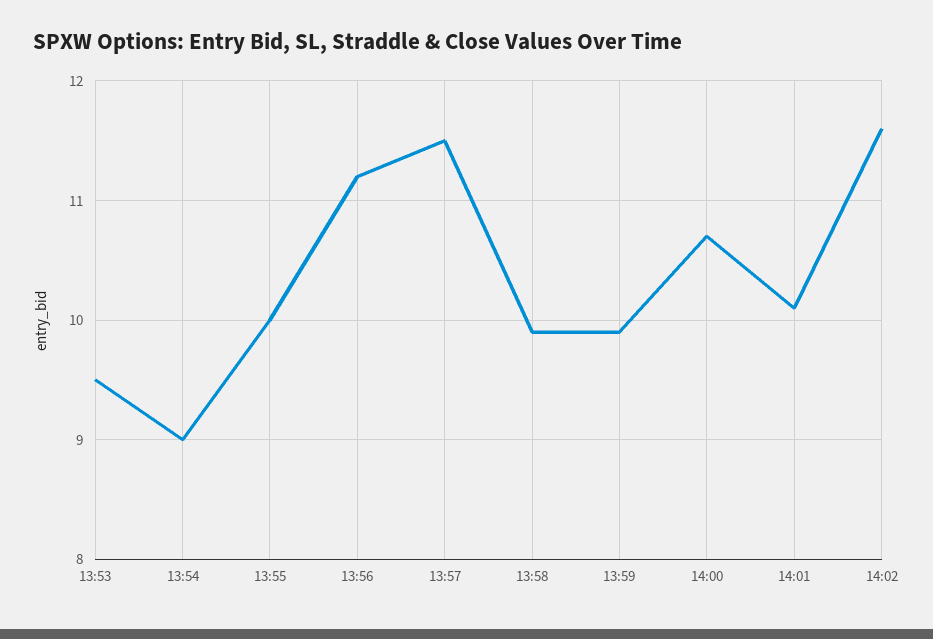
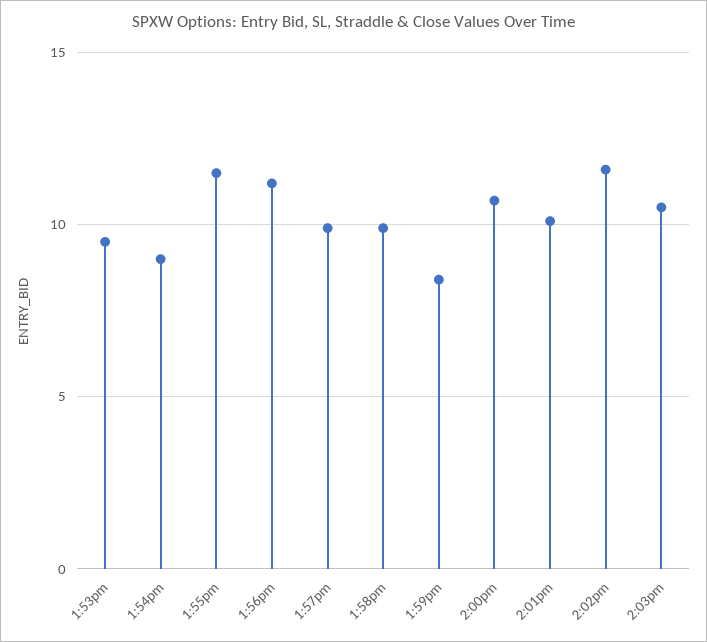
13:55: 10 -> 11.5
13:57: 11.5 -> 10
13:59: 9.9 -> 8.5
2:03pm: none -> 10.5

